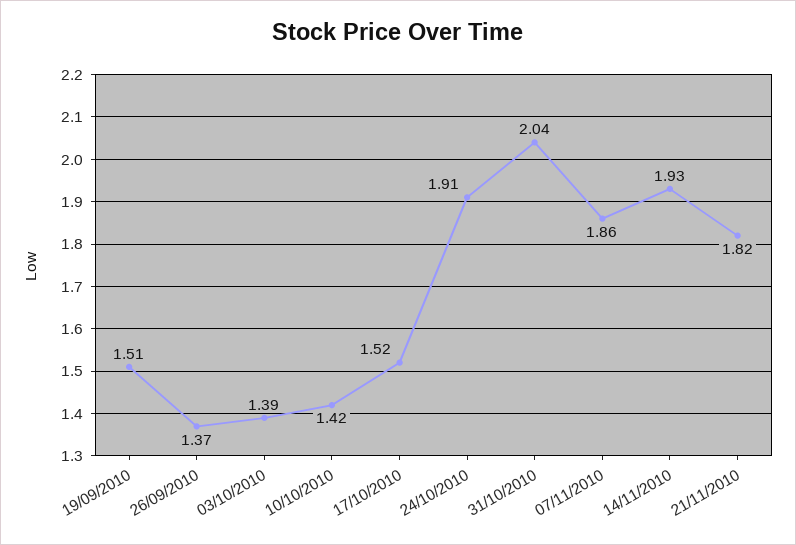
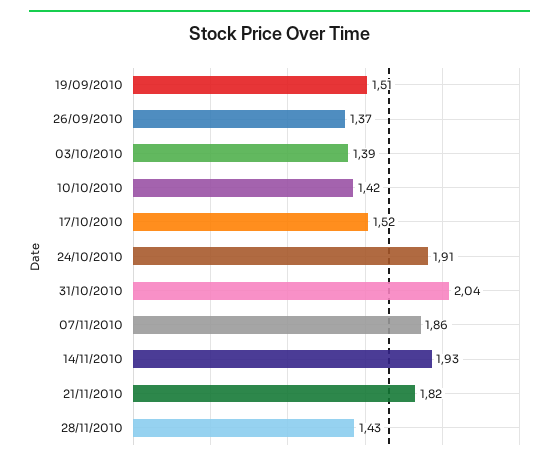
28/11/2010: none -> 1.43

